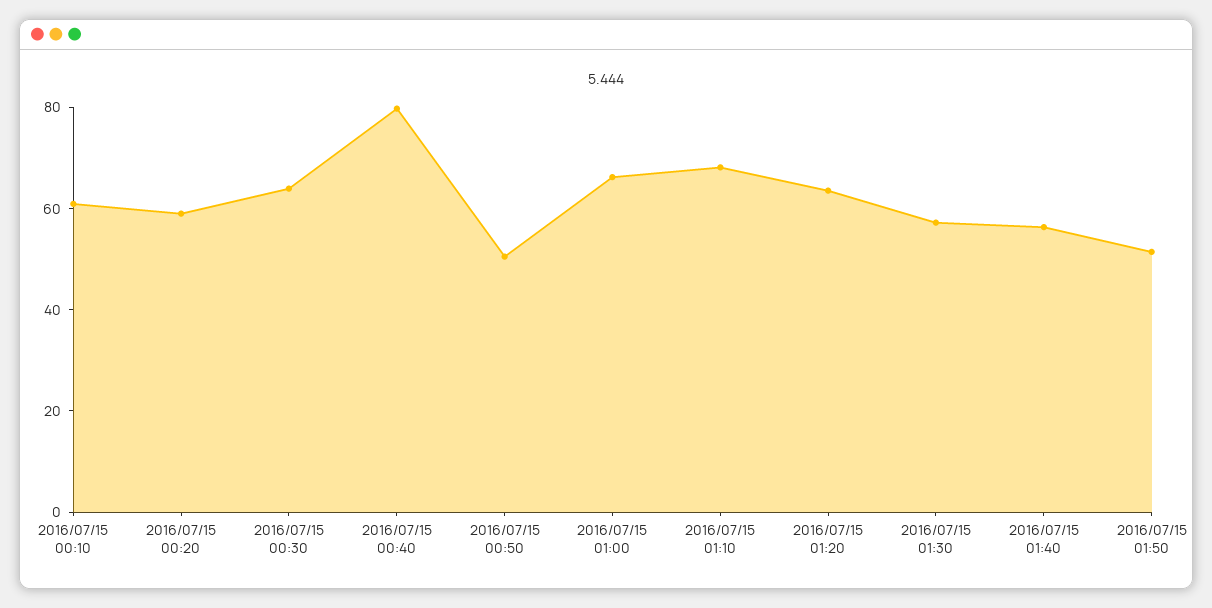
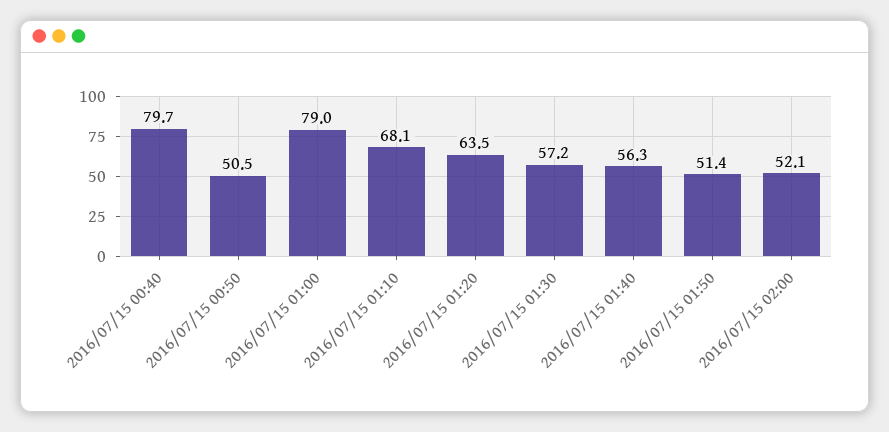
2016/07/15 00:10: 60 -> none
2016/07/15 00:20: 60 -> none
2016/07/15 00:30: 65 -> none
2016/07/15 01:00: 65 -> 79
2016/07/15 02:00: none -> 52.1

